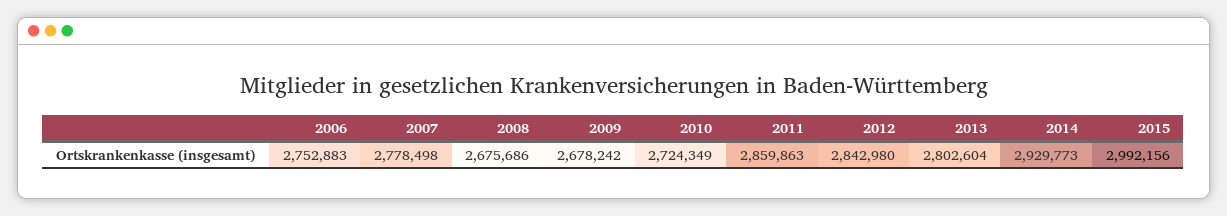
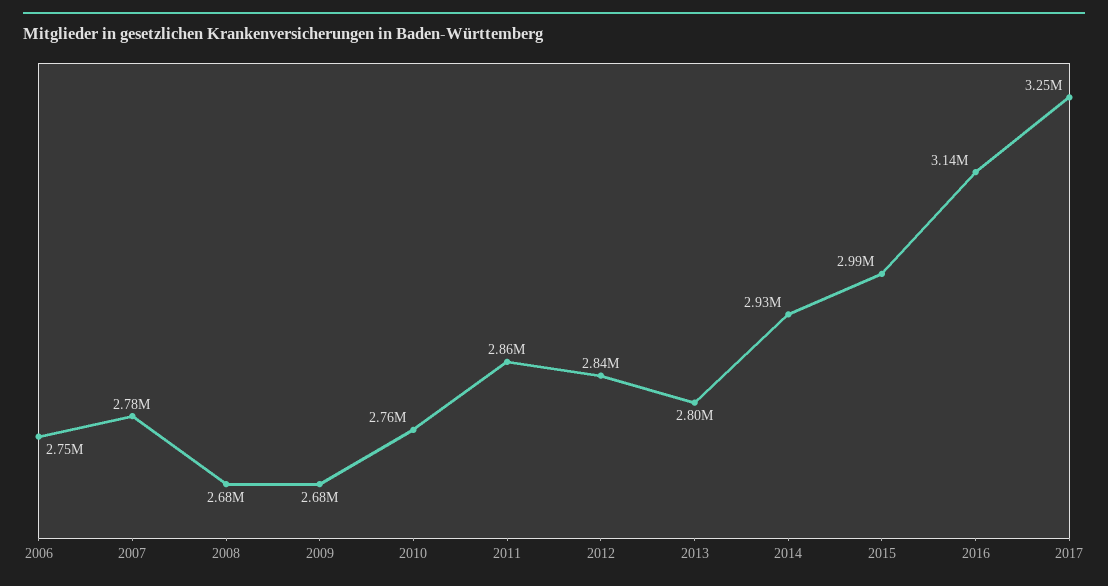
2010: 2724349 -> 2760000
2016: none -> 3140000
2017: none -> 3250000

